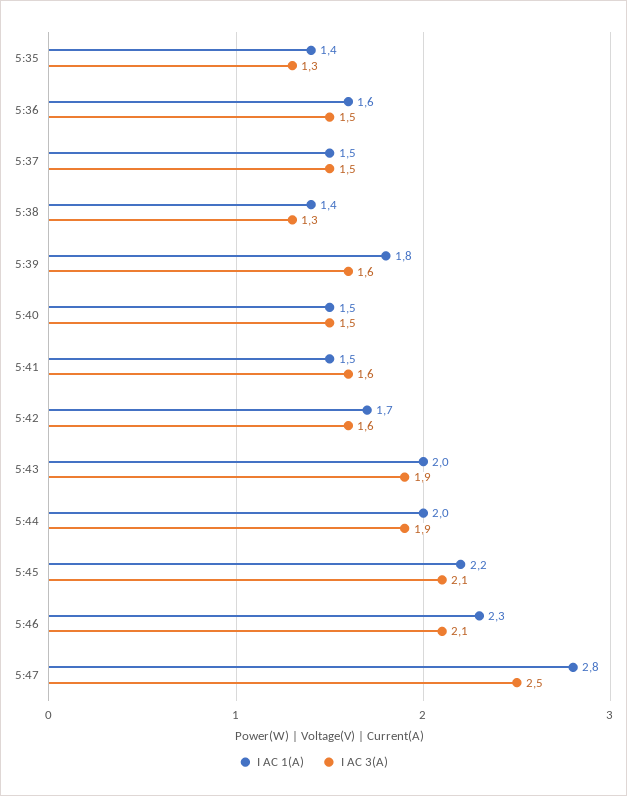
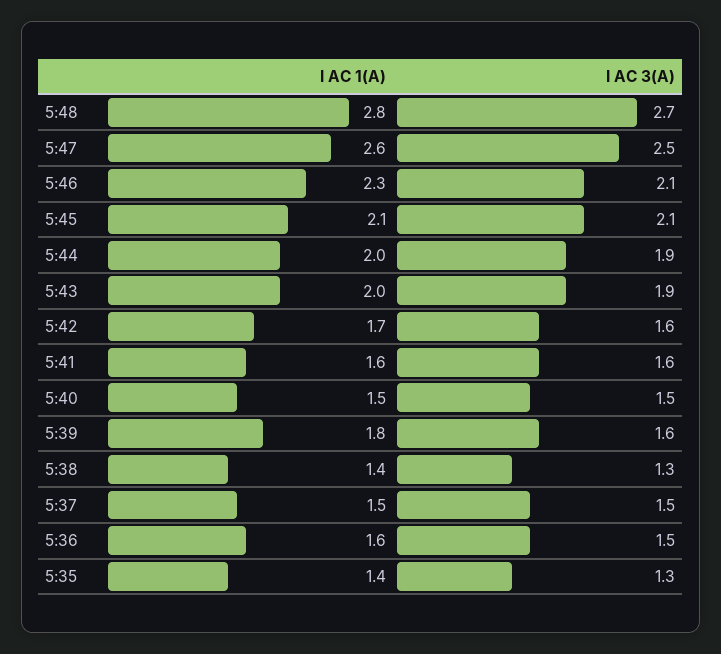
I AC 1(A), 5:41: 1.5 -> 1.6
I AC 1(A), 5:45: 2.2 -> 2.1
I AC 1(A), 5:47: 2.8 -> 2.6
I AC 1(A), 5:48: none -> 2.8
I AC 3(A), 5:48: none -> 2.7

